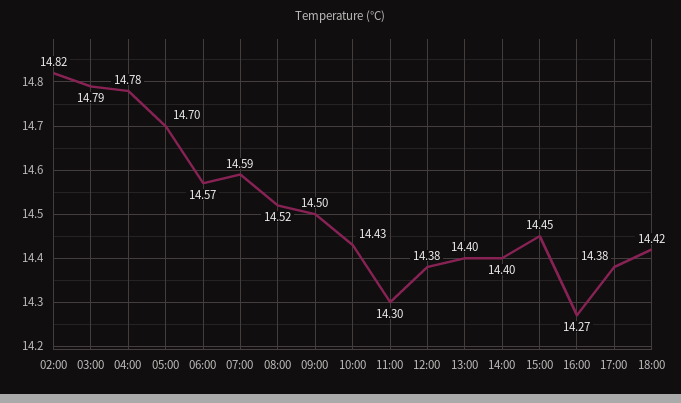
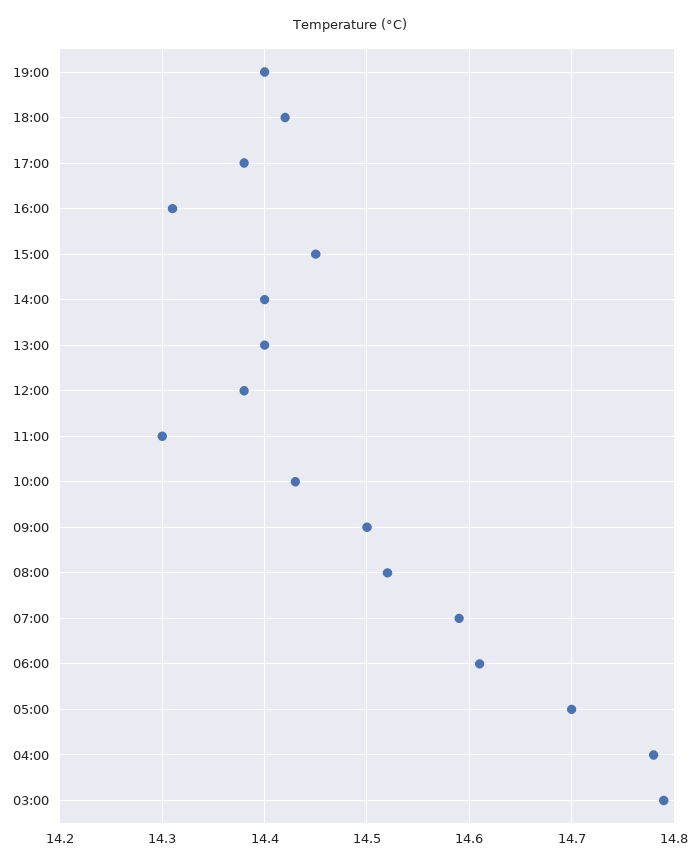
02:00: 14.82 -> none
06:00: 14.57 -> 14.61
16:00: 14.27 -> 14.31
19:00: none -> 14.4

